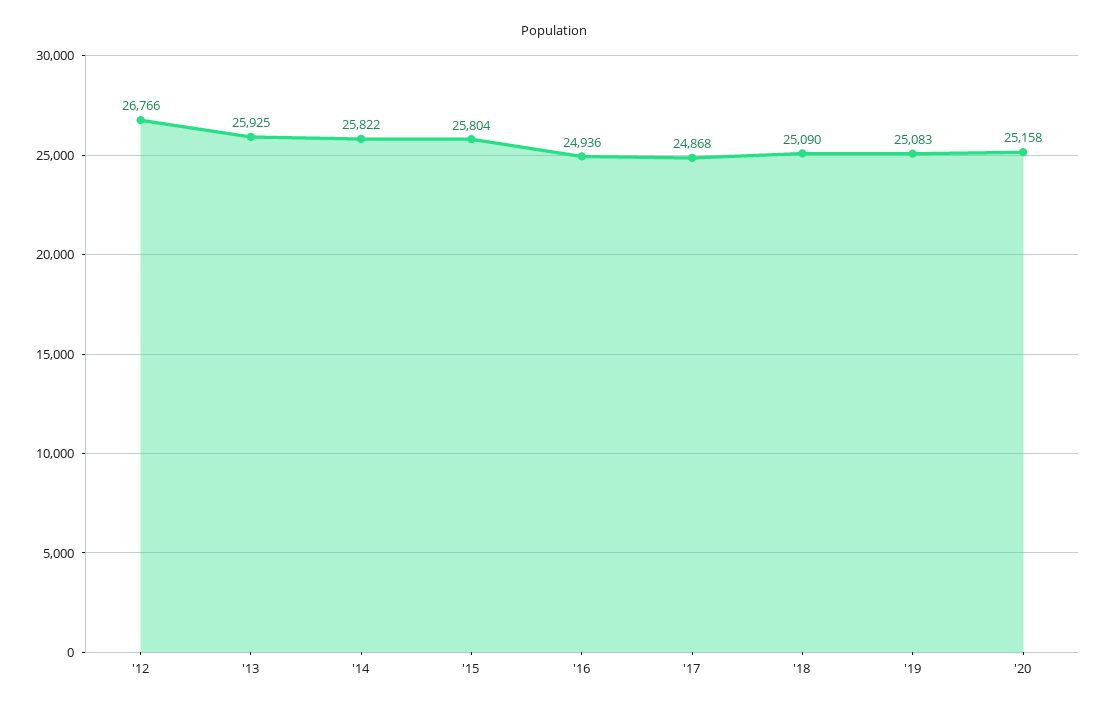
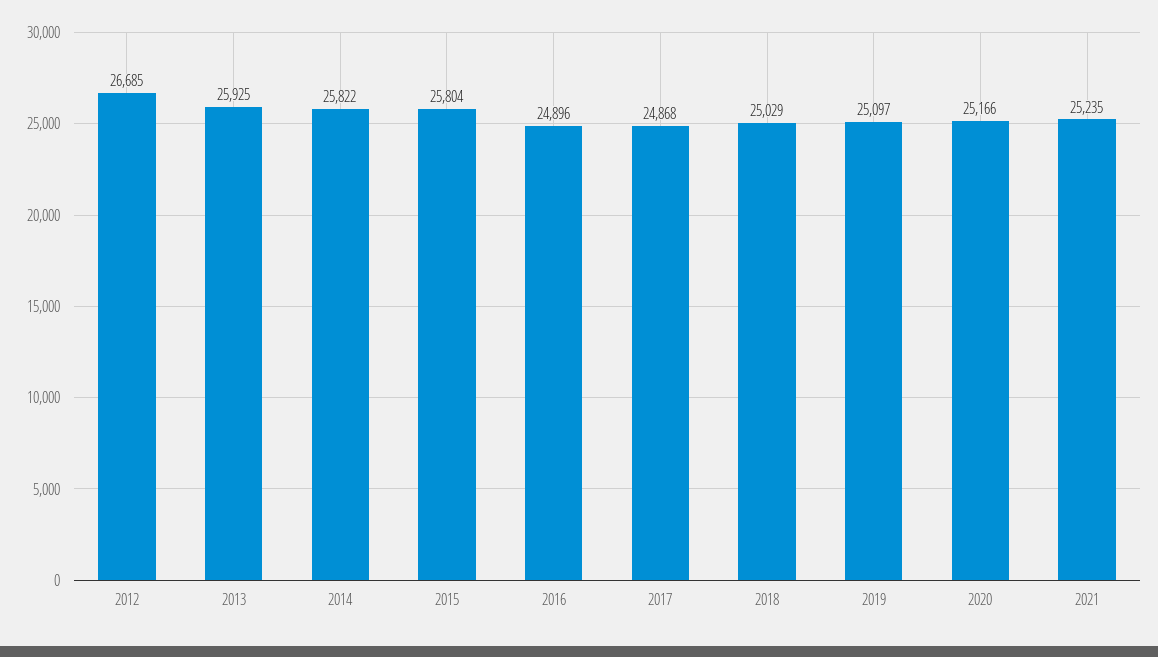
'12: 26766 -> 26685
'16: 24936 -> 24896
'18: 25090 -> 25029
'19: 25083 -> 25097
'20: 25158 -> 25166
2021: none -> 25235

